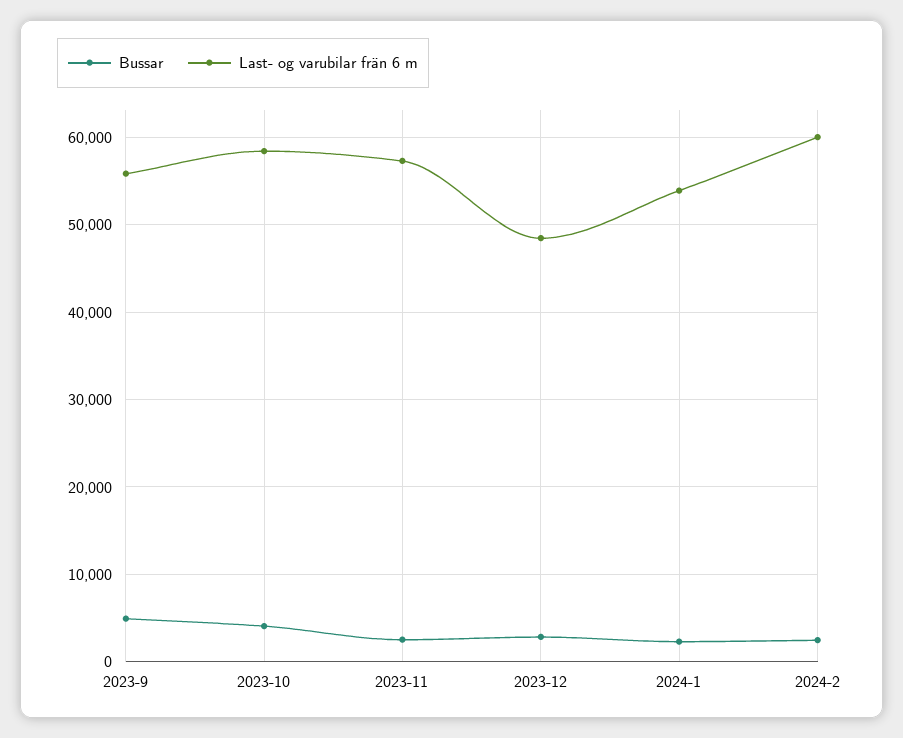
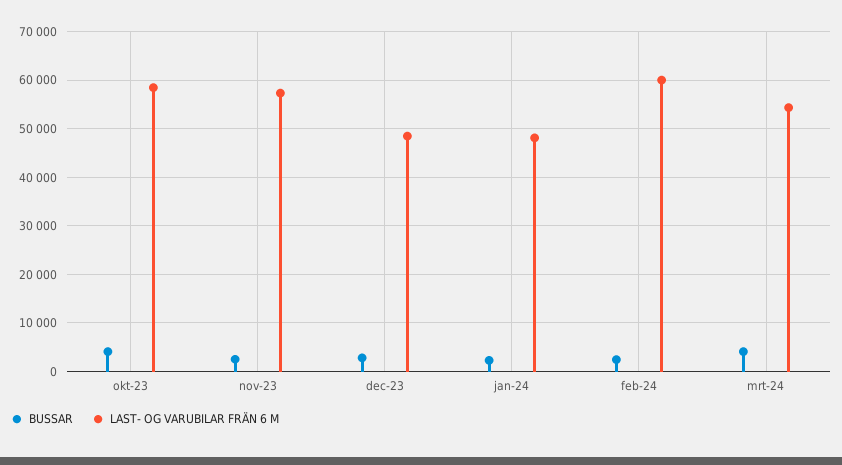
Bussar, 2023-9: 5000 -> none
Last- og varubilar frän 6 m, 2023-9: 56000 -> none
Last- og varubilar frän 6 m, 2024-1: 54000 -> 48000
Bussar, mrt-24: none -> 4000
Last- og varubilar frän 6 m, mrt-24: none -> 54000

